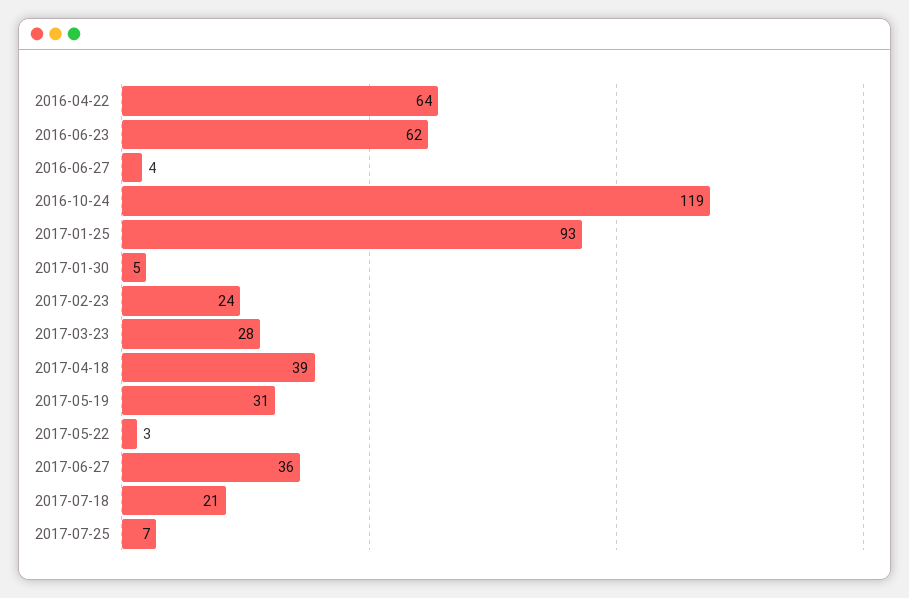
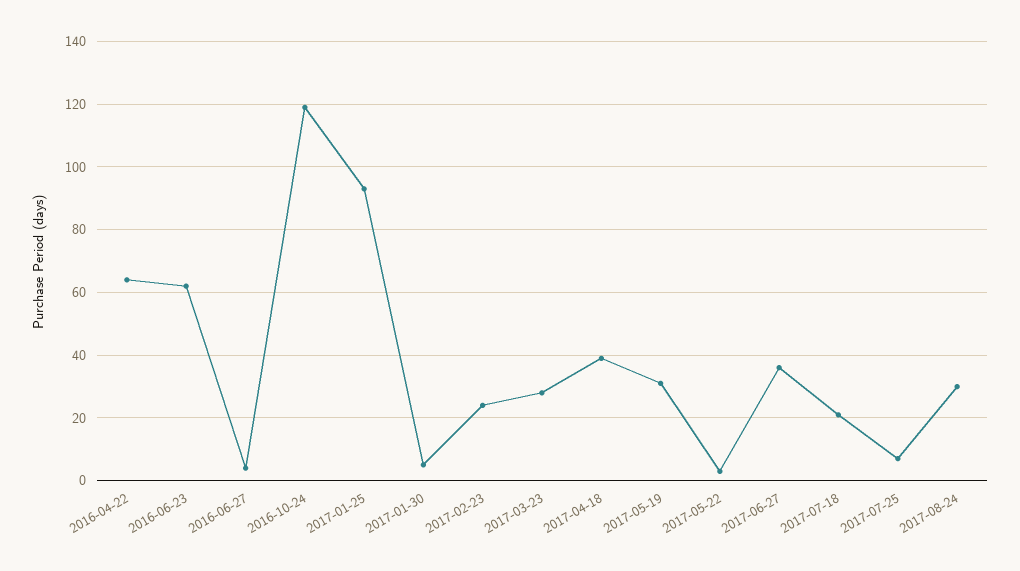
2017-08-24: none -> 30

